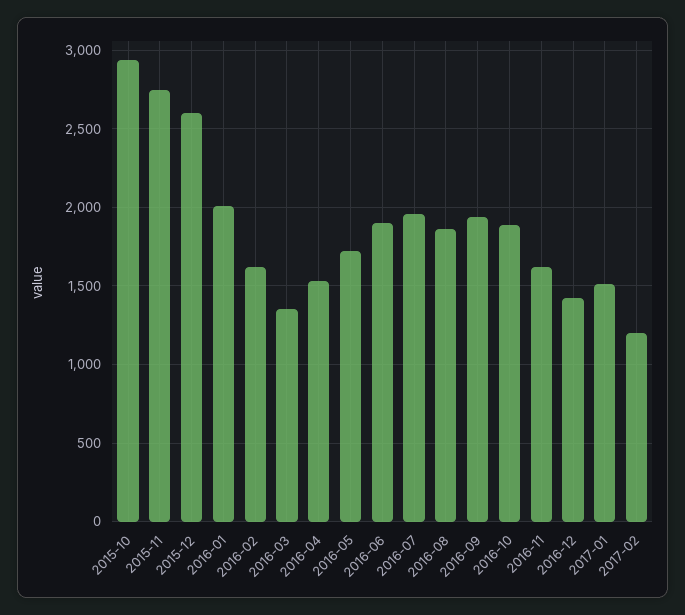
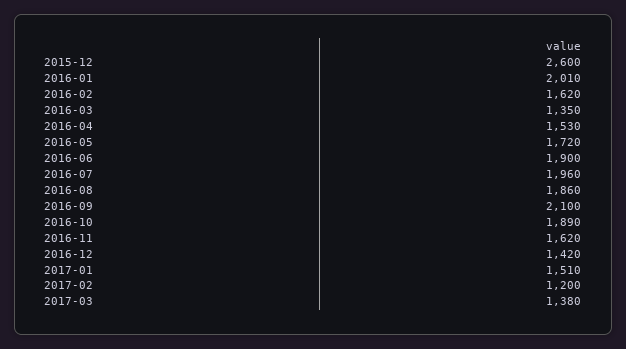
2015-10: 2950 -> none
2015-11: 2750 -> none
2016-09: 1950 -> 2100
2017-03: none -> 1380

